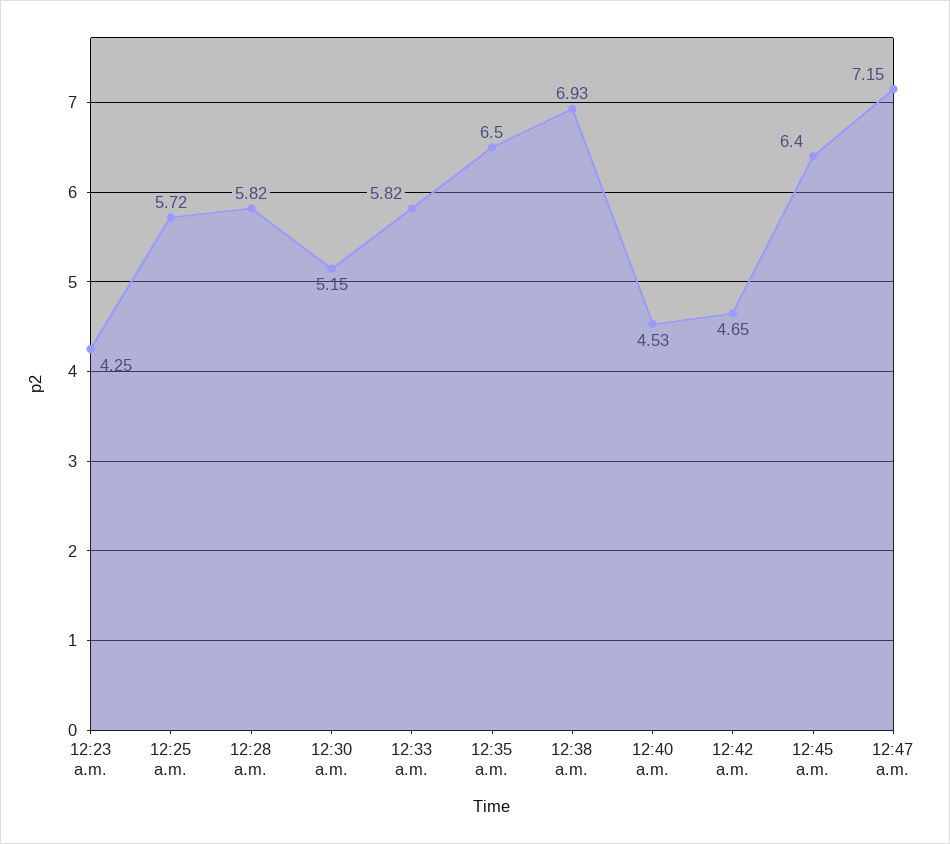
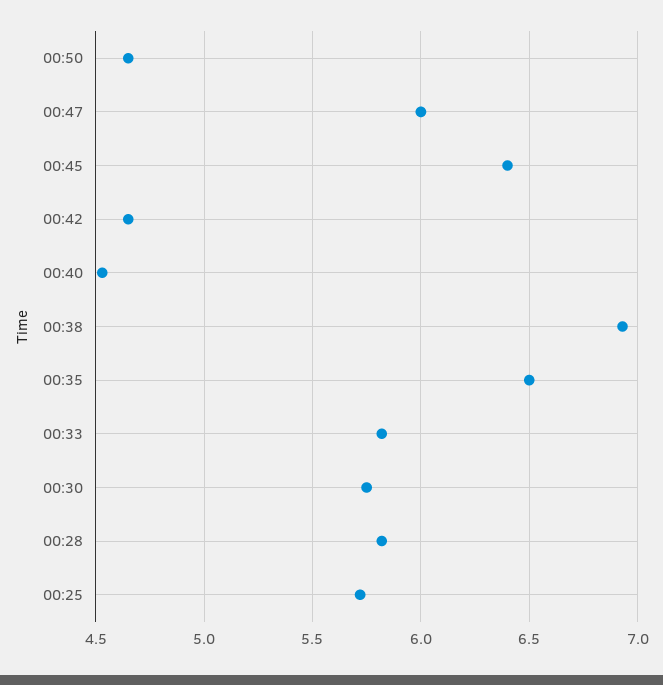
12:23 a.m.: 4.25 -> none
12:30 a.m.: 5.15 -> 5.75
12:47 a.m.: 7.15 -> 6
00:50: none -> 4.65

